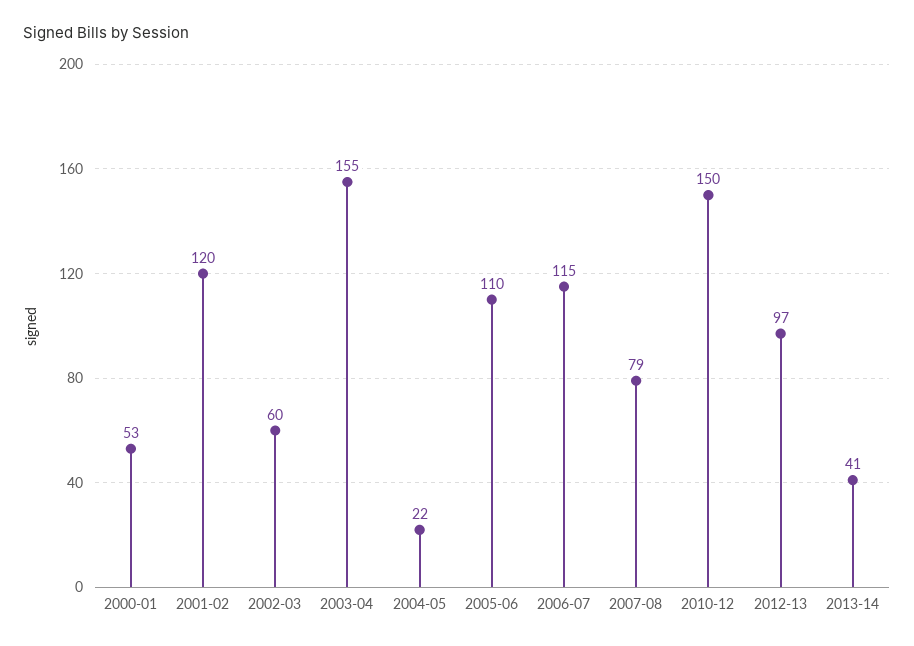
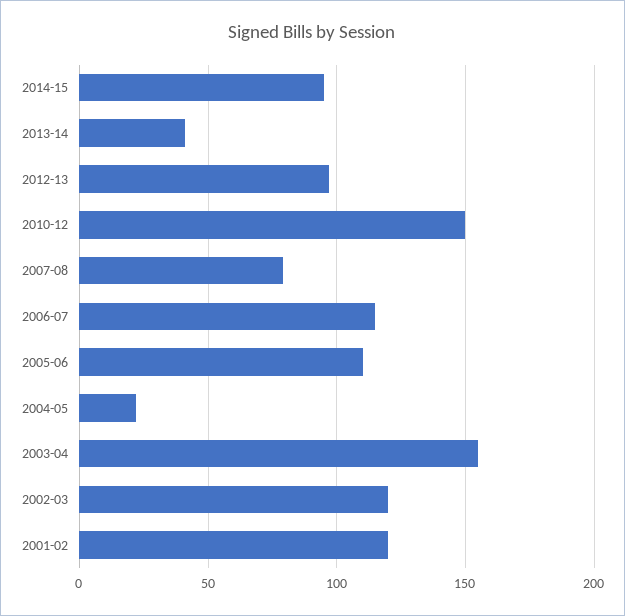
2000-01: 53 -> none
2002-03: 60 -> 120
2014-15: none -> 95

